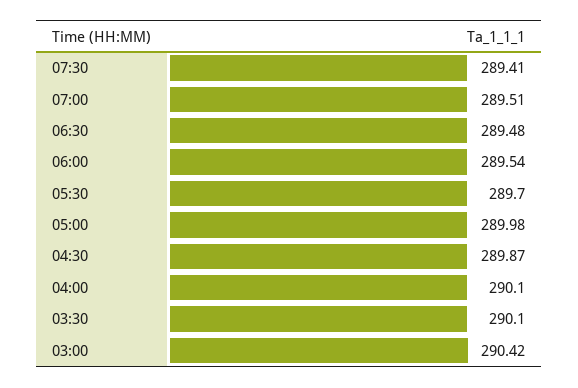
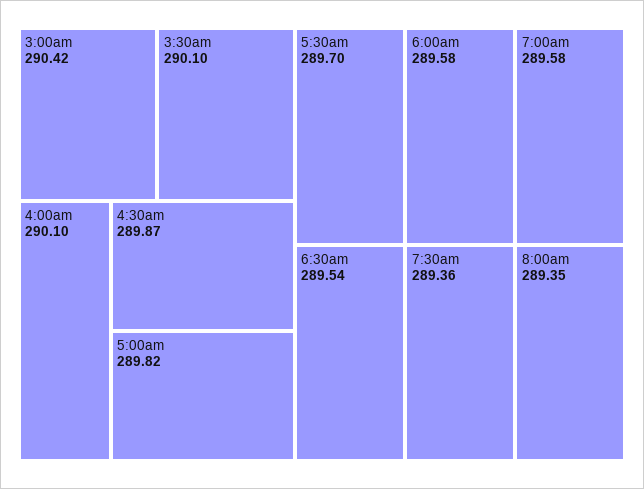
07:30: 289.41 -> 289.36
07:00: 289.51 -> 289.58
06:30: 289.48 -> 289.54
06:00: 289.54 -> 289.58
05:00: 289.98 -> 289.82
8:00am: none -> 289.35

